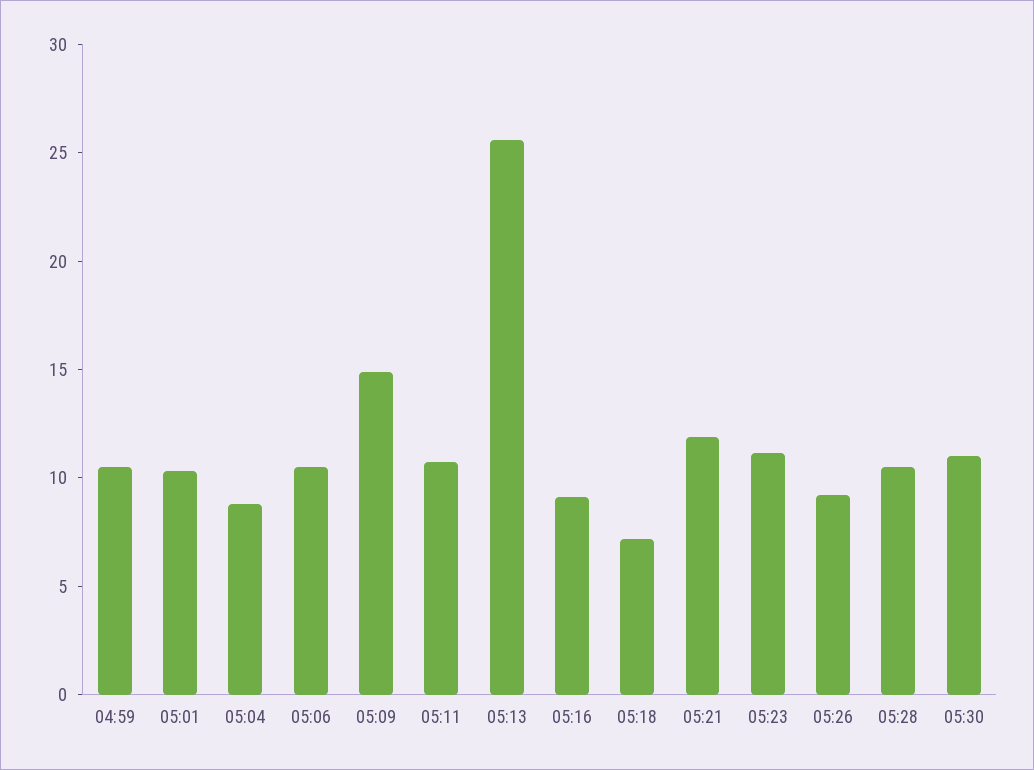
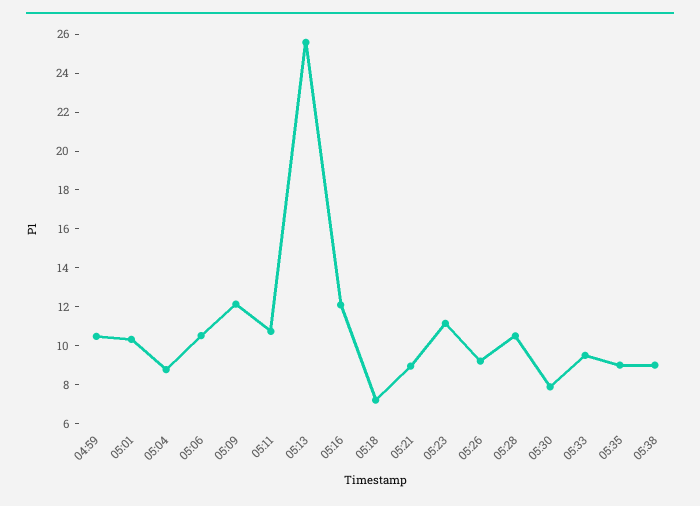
05:09: 15 -> 12
05:16: 9 -> 12
05:21: 12 -> 9
05:30: 11 -> 8
05:33: none -> 9.5
05:35: none -> 9
05:38: none -> 9

